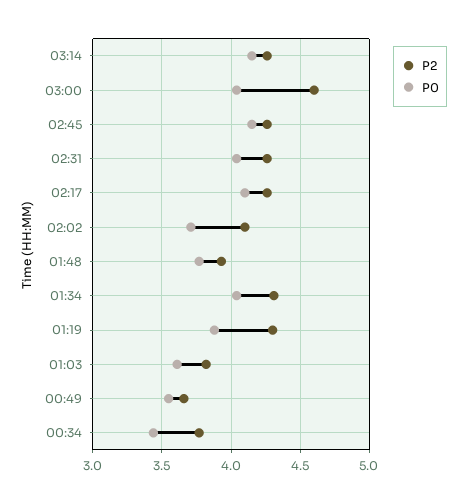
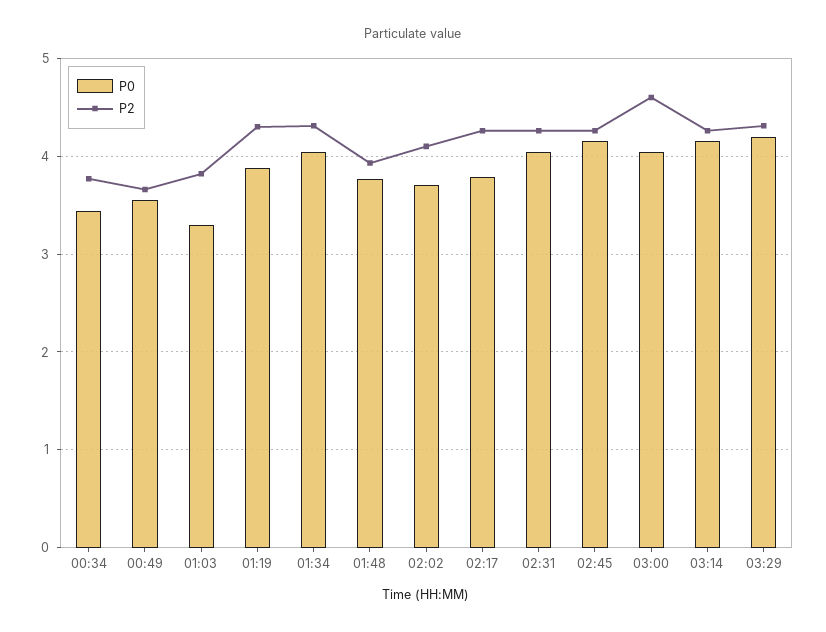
P0, 02:17: 4.1 -> 3.8
P0, 01:03: 3.6 -> 3.3
P0, 03:29: none -> 4.2
P2, 03:29: none -> 4.3

